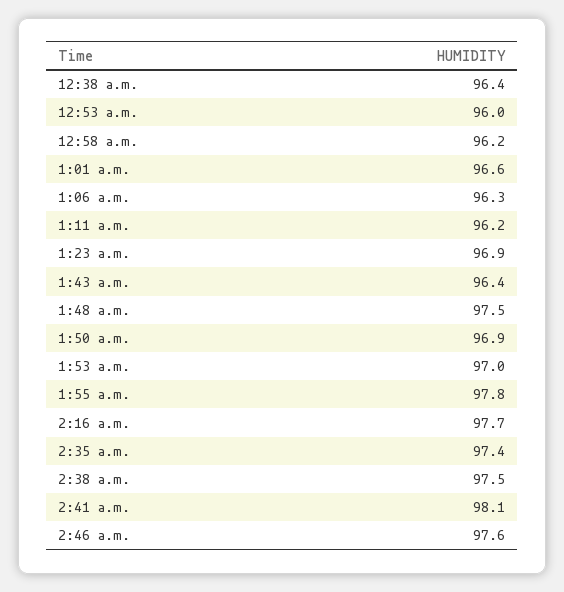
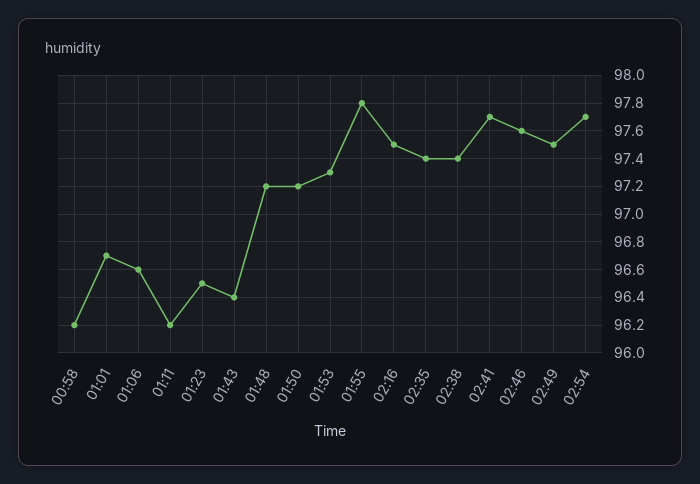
12:38 a.m.: 96.4 -> none
12:53 a.m.: 96 -> none
1:01 a.m.: 96.6 -> 96.7
1:06 a.m.: 96.3 -> 96.6
1:23 a.m.: 96.9 -> 96.5
1:48 a.m.: 97.5 -> 97.2
1:50 a.m.: 96.9 -> 97.2
1:53 a.m.: 97 -> 97.3
2:16 a.m.: 97.7 -> 97.5
2:38 a.m.: 97.5 -> 97.4
2:41 a.m.: 98.1 -> 97.7
02:49: none -> 97.5
02:54: none -> 97.7

